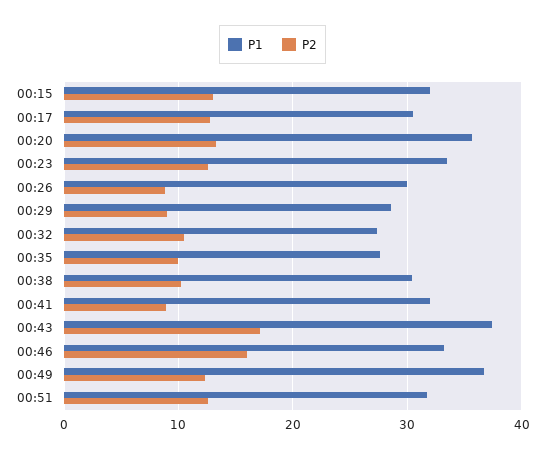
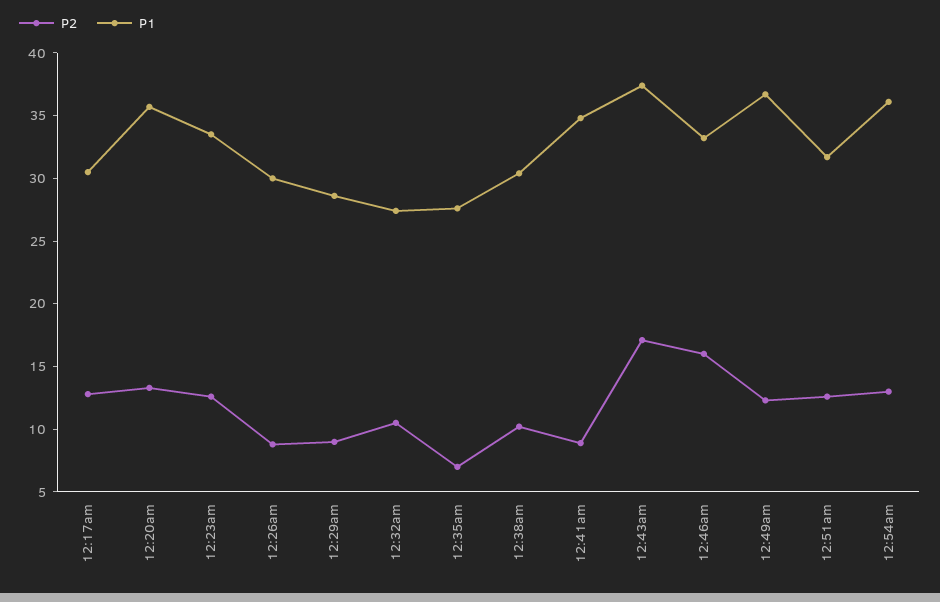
P1, 00:15: 32 -> none
P2, 00:15: 13 -> none
P2, 00:35: 10 -> 7
P1, 00:41: 32 -> 35
P2, 12:54am: none -> 13
P1, 12:54am: none -> 36

